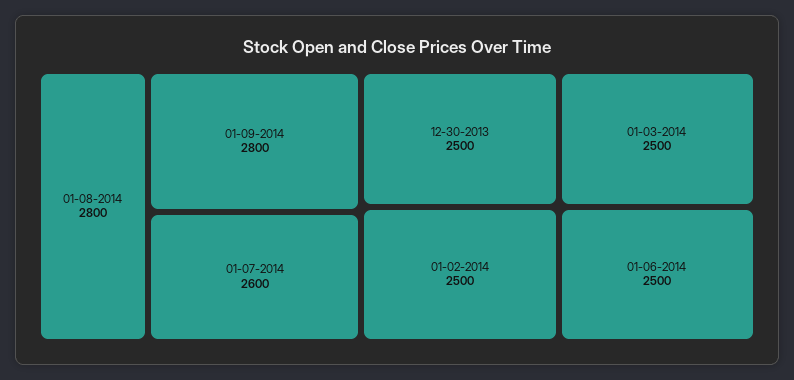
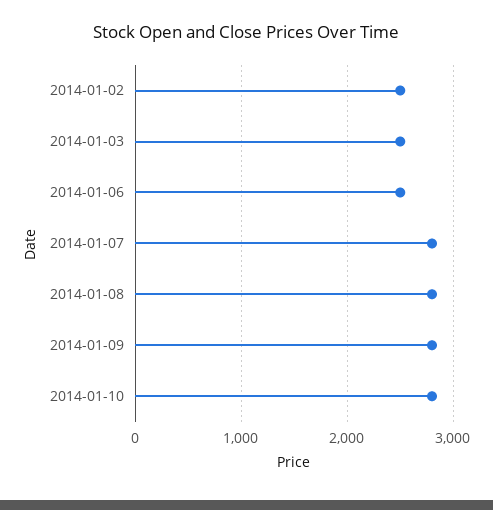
01-07-2014: 2600 -> 2800
12-30-2013: 2500 -> none
2014-01-10: none -> 2800

